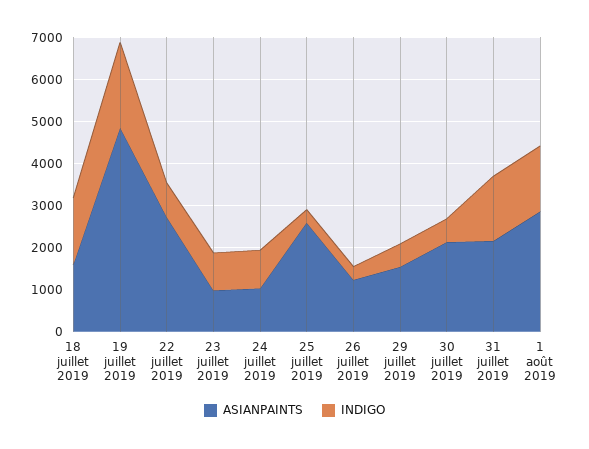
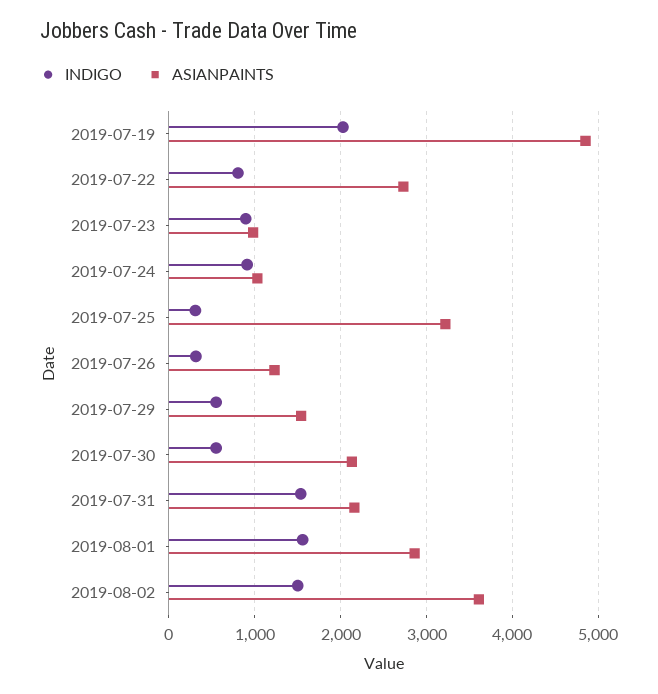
ASIANPAINTS, 18 juillet 2019: 1600 -> none
INDIGO, 18 juillet 2019: 1600 -> none
ASIANPAINTS, 25 juillet 2019: 2600 -> 3200
INDIGO, 2019-08-02: none -> 1500
ASIANPAINTS, 2019-08-02: none -> 3600

